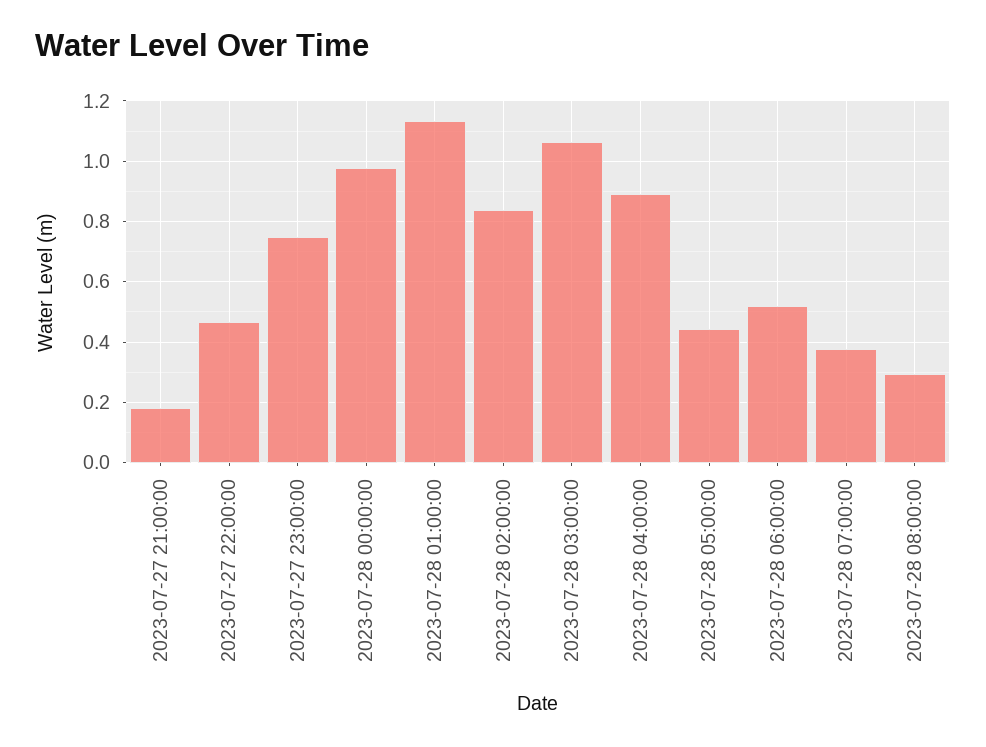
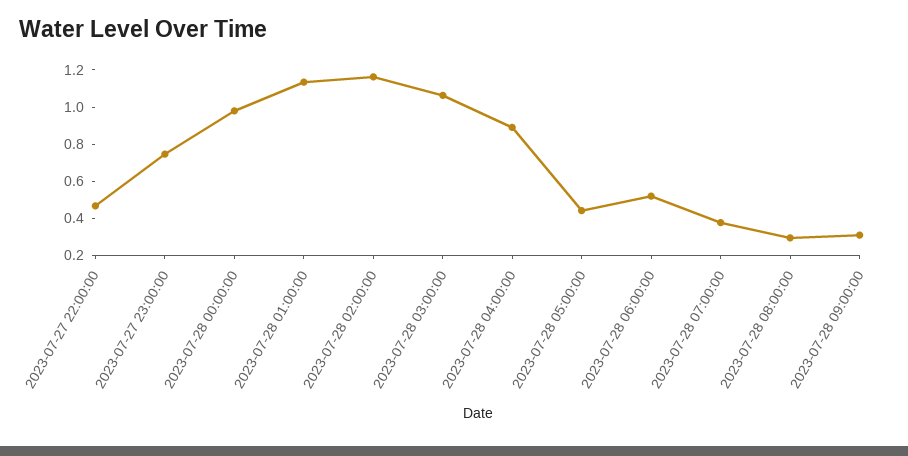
2023-07-27 21:00:00: 0.18 -> none
2023-07-28 02:00:00: 0.84 -> 1.15
2023-07-28 09:00:00: none -> 0.3

